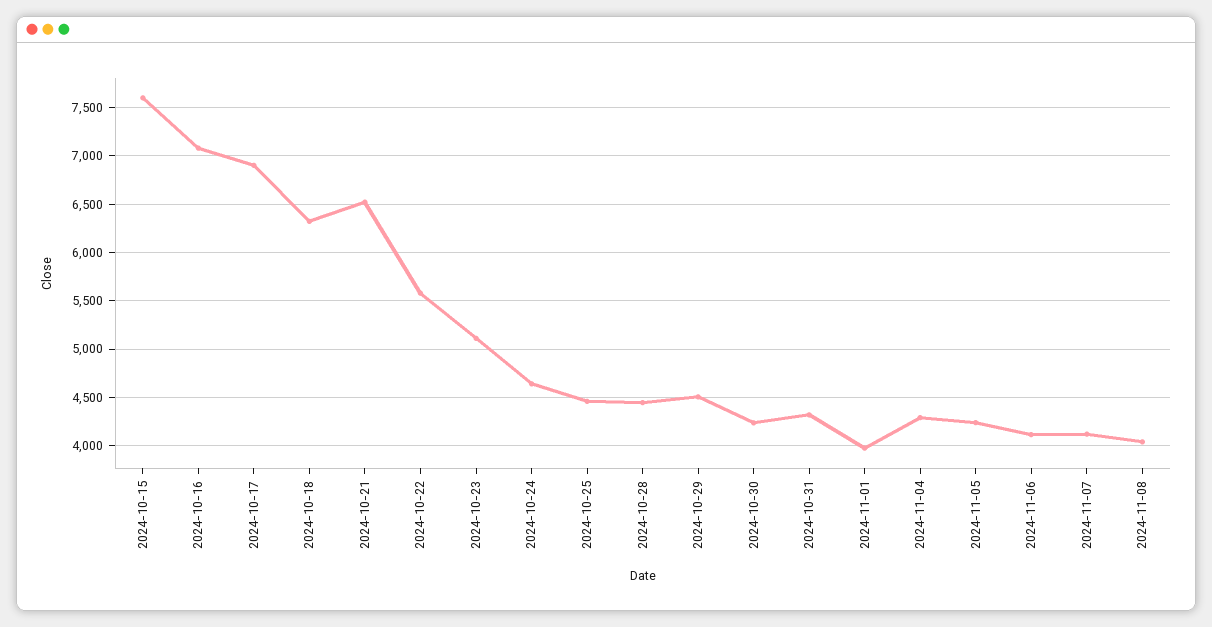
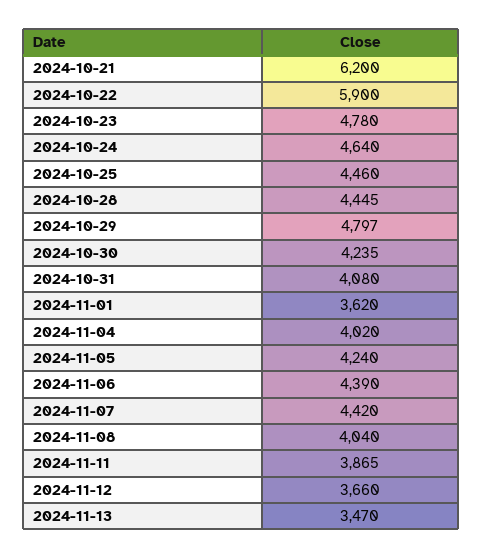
2024-10-15: 7600 -> none
2024-10-16: 7100 -> none
2024-10-17: 6900 -> none
2024-10-18: 6300 -> none
2024-10-21: 6500 -> 6200
2024-10-22: 5600 -> 5900
2024-10-23: 5100 -> 4780
2024-10-29: 4500 -> 4797
2024-10-31: 4300 -> 4080
2024-11-01: 4000 -> 3620
2024-11-04: 4300 -> 4020
2024-11-06: 4100 -> 4390
2024-11-07: 4100 -> 4420
2024-11-11: none -> 3865
2024-11-12: none -> 3660
2024-11-13: none -> 3470

